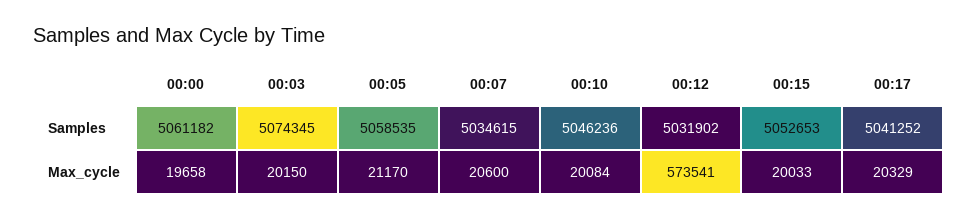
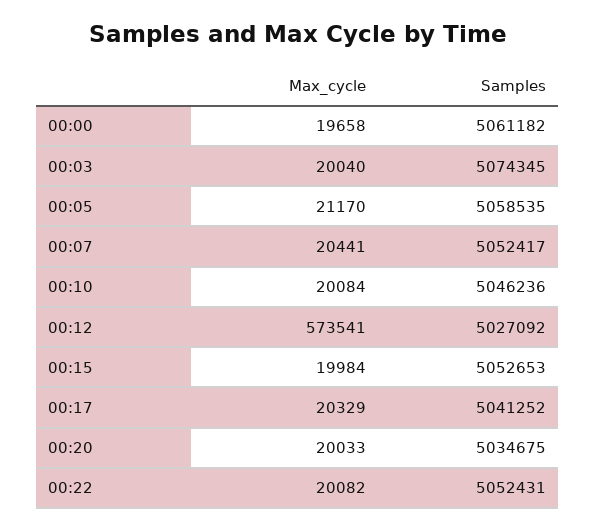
00:07, Samples: 5034615 -> 5052417
00:12, Samples: 5031902 -> 5027092
00:03, Max_cycle: 20150 -> 20040
00:07, Max_cycle: 20600 -> 20441
00:15, Max_cycle: 20033 -> 19984
00:20, Max_cycle: none -> 20033
00:20, Samples: none -> 5034675
00:22, Max_cycle: none -> 20082
00:22, Samples: none -> 5052431

